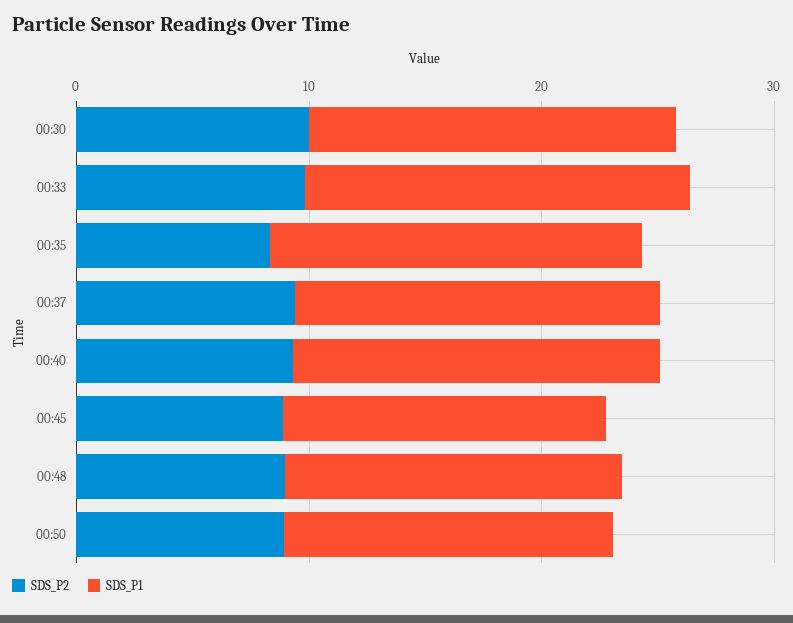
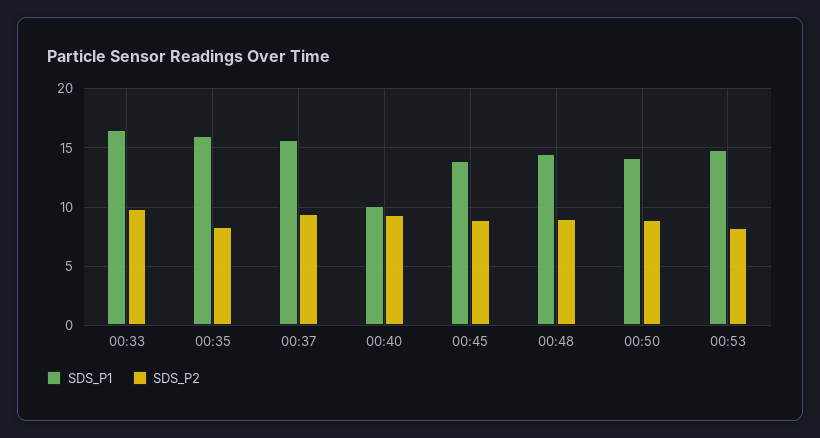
SDS_P2, 00:30: 10 -> none
SDS_P1, 00:30: 16 -> none
SDS_P1, 00:40: 16 -> 10
SDS_P1, 00:53: none -> 15
SDS_P2, 00:53: none -> 8

